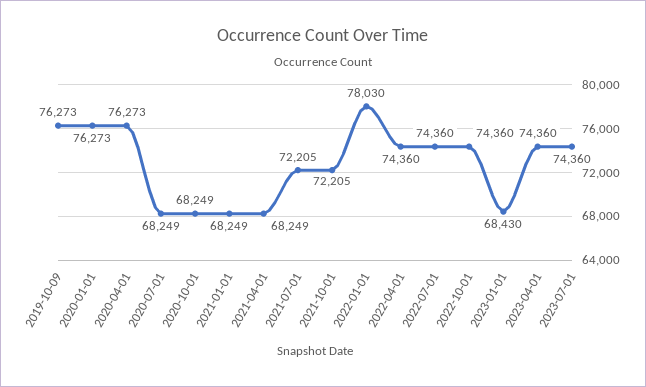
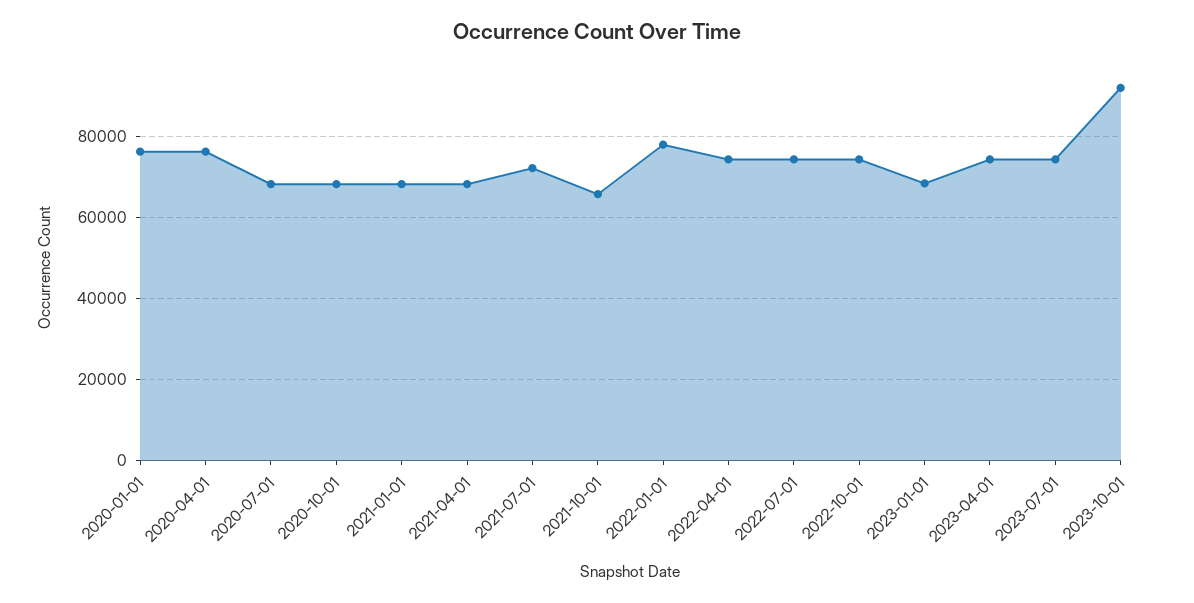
2019-10-09: 76273 -> none
2021-10-01: 72205 -> 66000
2023-10-01: none -> 92000

